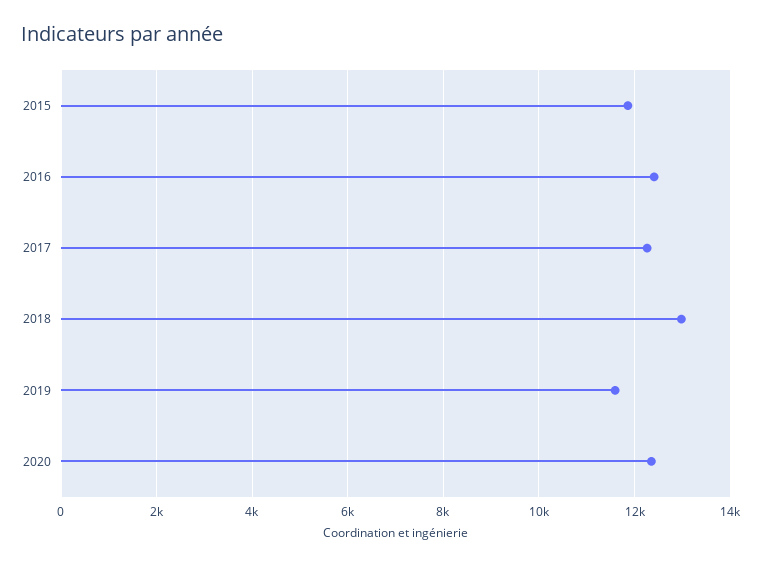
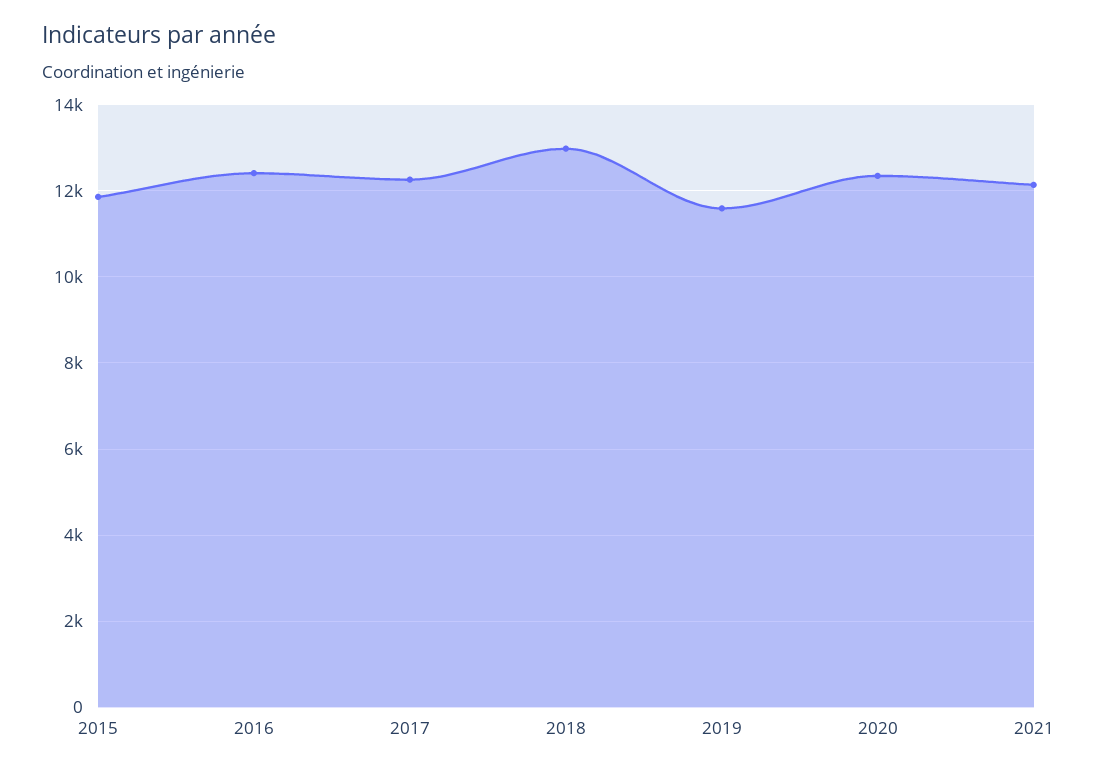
2021: none -> 12200

